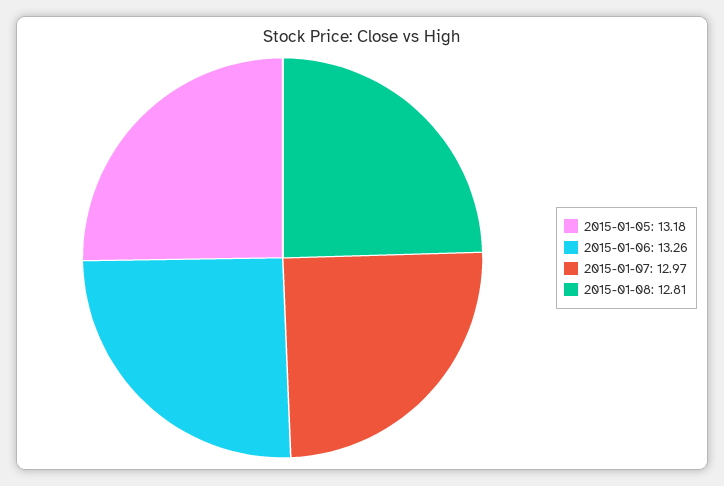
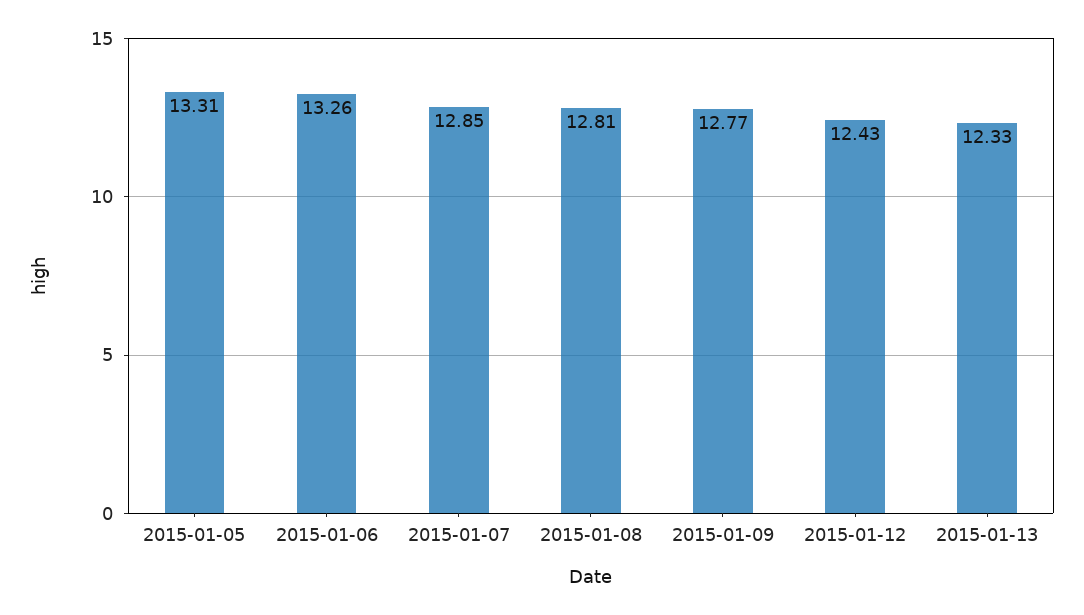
2015-01-05: 13.18 -> 13.31
2015-01-07: 12.97 -> 12.85
2015-01-09: none -> 12.77
2015-01-12: none -> 12.43
2015-01-13: none -> 12.33

